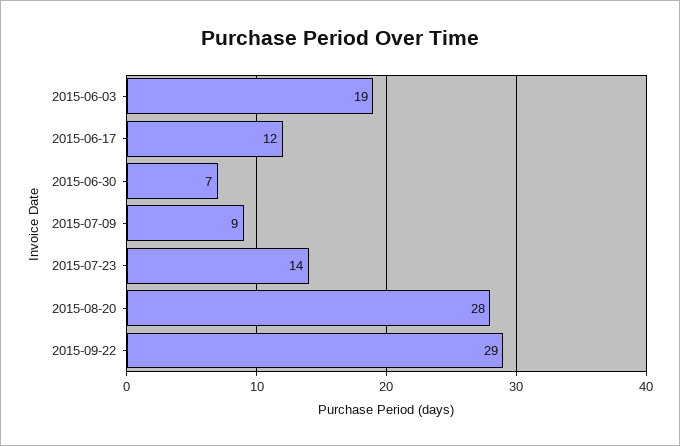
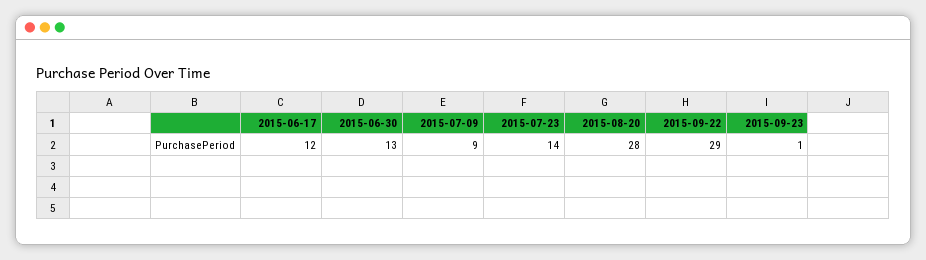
2015-06-03: 19 -> none
2015-06-30: 7 -> 13
2015-09-23: none -> 1

